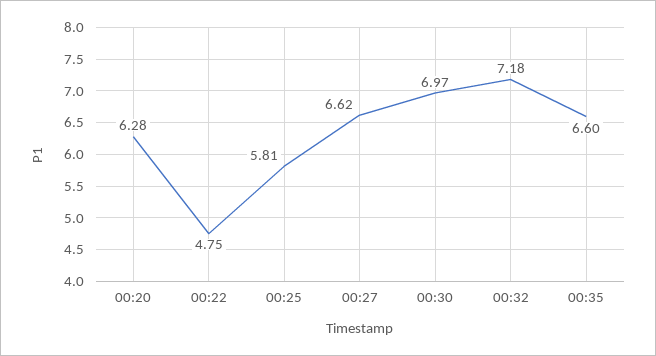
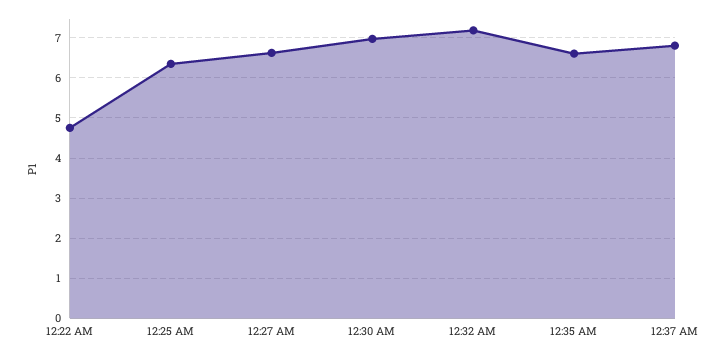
00:20: 6.28 -> none
00:25: 5.81 -> 6.4
12:37 AM: none -> 6.8

